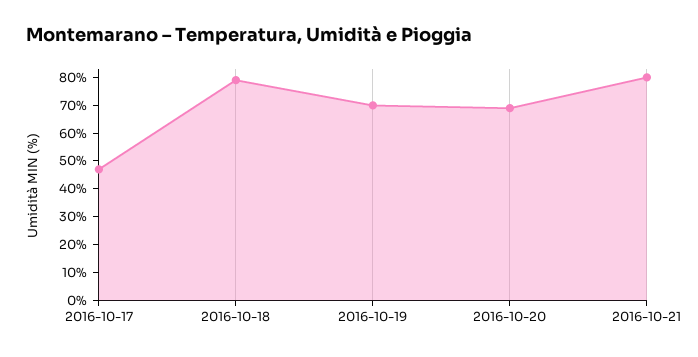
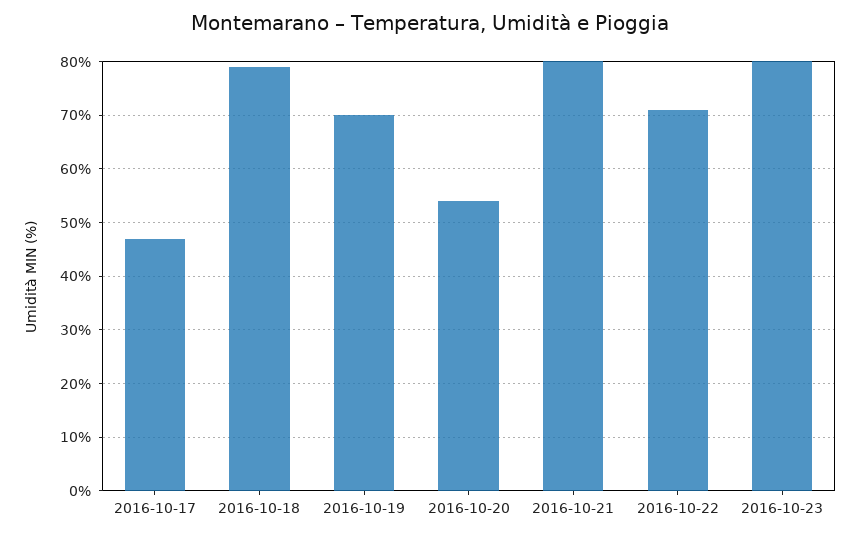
2016-10-20: 70 -> 55
2016-10-22: none -> 70
2016-10-23: none -> 80

